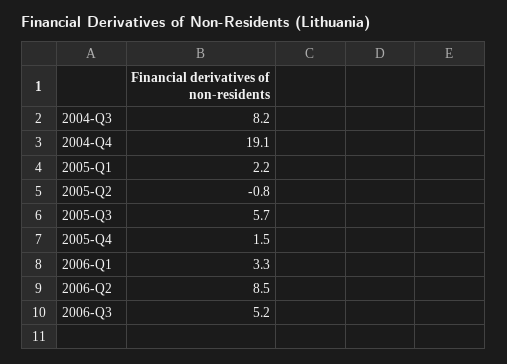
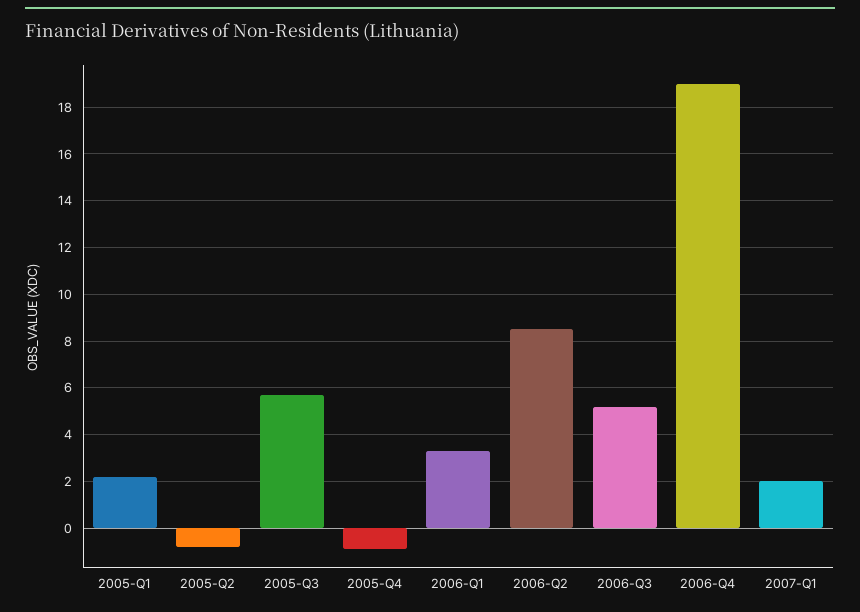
2004-Q3: 8.2 -> none
2004-Q4: 19.1 -> none
2005-Q4: 1.5 -> -1
2006-Q4: none -> 19
2007-Q1: none -> 2

